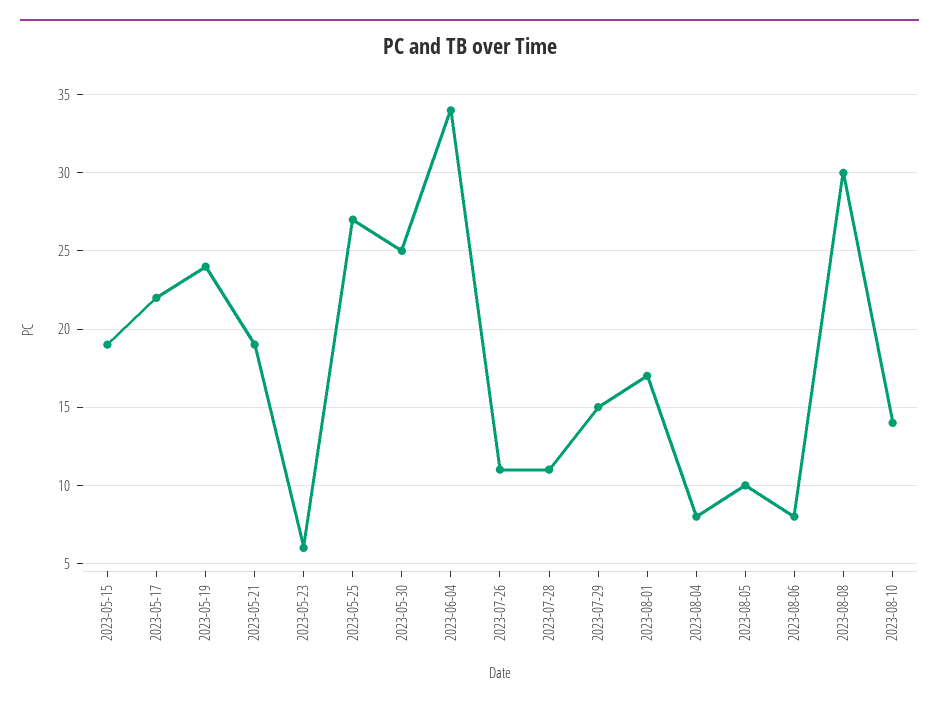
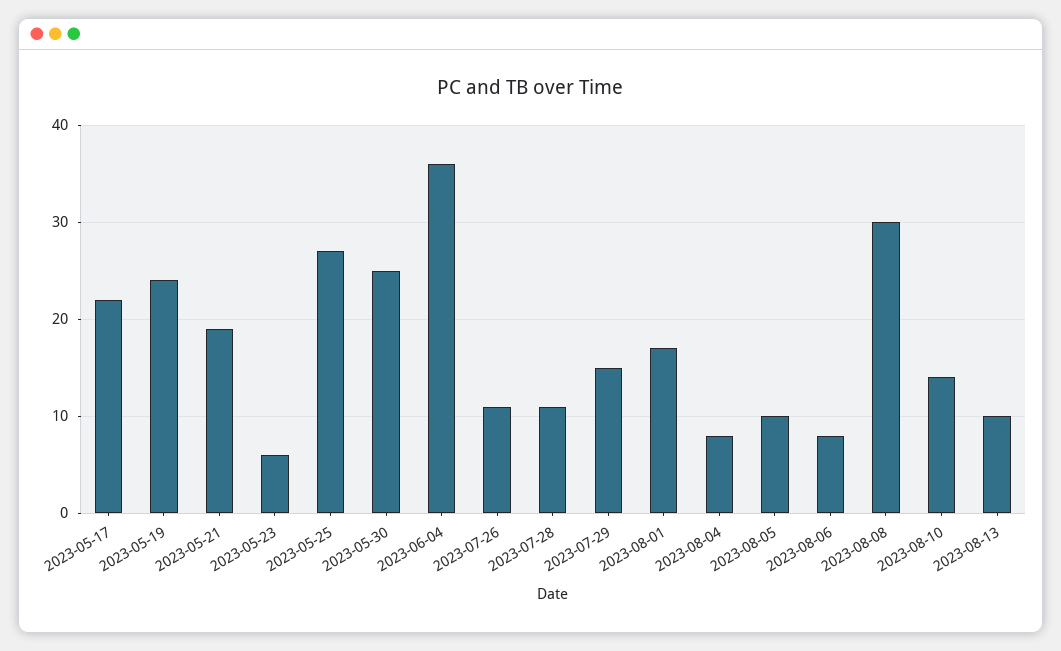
2023-05-15: 19 -> none
2023-06-04: 34 -> 36
2023-08-13: none -> 10

